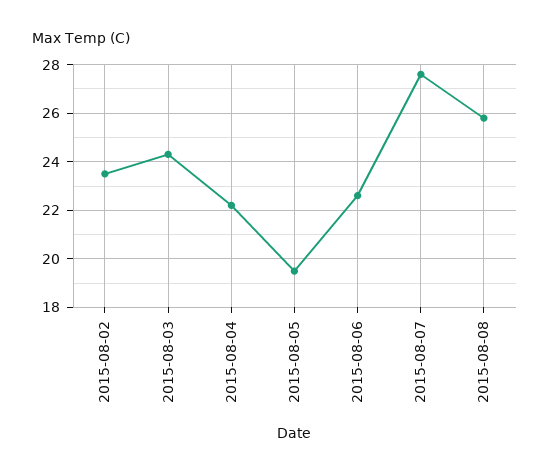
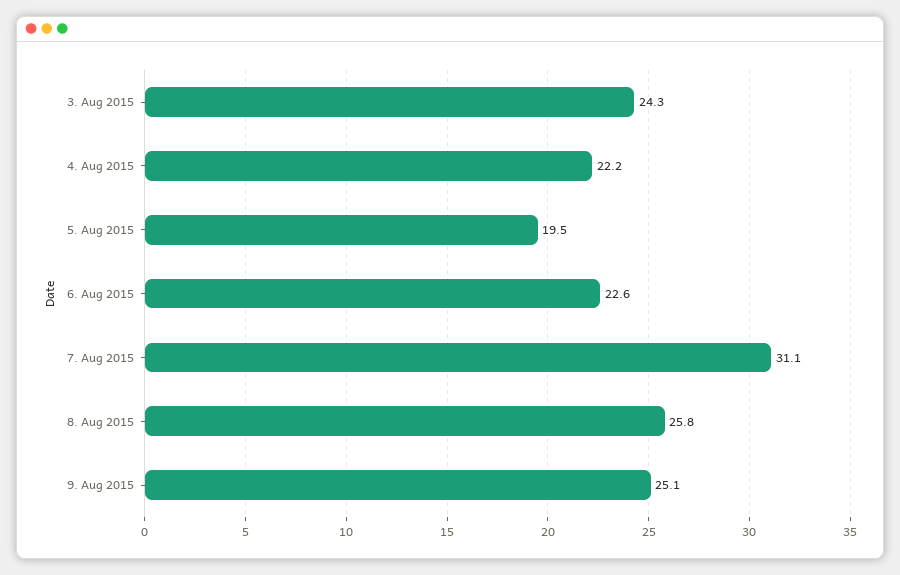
2015-08-02: 23.5 -> none
2015-08-07: 27.5 -> 31.1
9. Aug 2015: none -> 25.1

